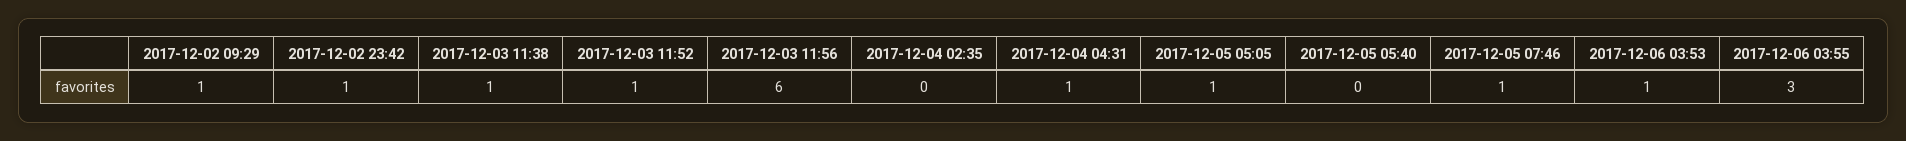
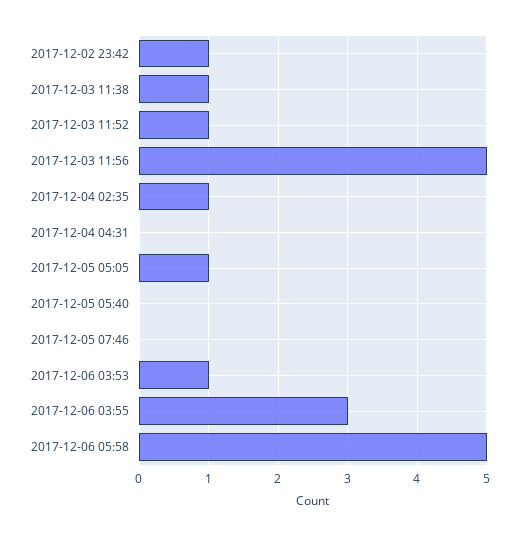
2017-12-02 09:29: 1 -> none
2017-12-03 11:56: 6 -> 5
2017-12-04 02:35: 0 -> 1
2017-12-04 04:31: 1 -> 0
2017-12-05 07:46: 1 -> 0
2017-12-06 05:58: none -> 5

